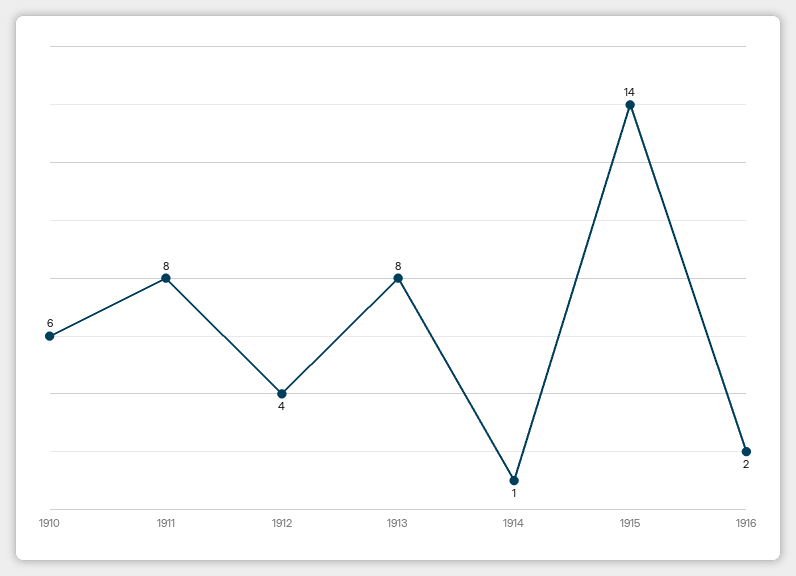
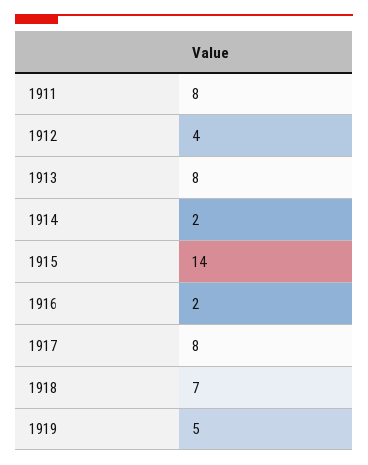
1910: 6 -> none
1914: 1 -> 2
1917: none -> 8
1918: none -> 7
1919: none -> 5

